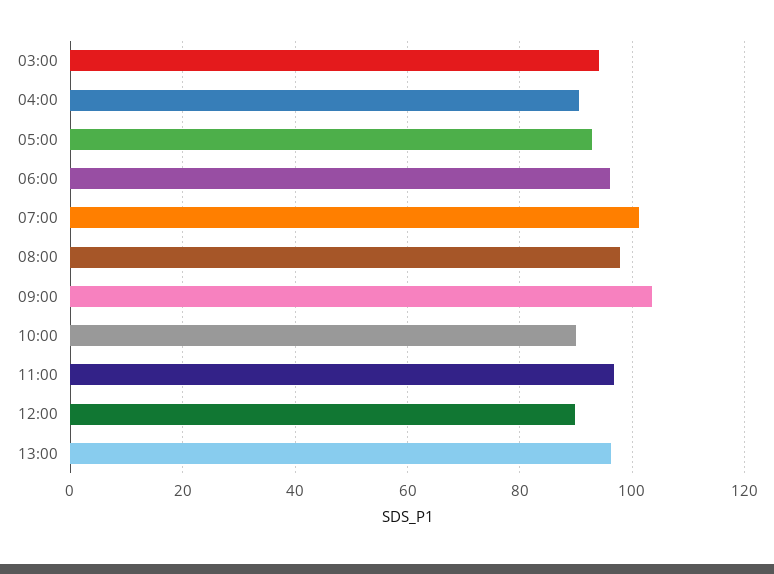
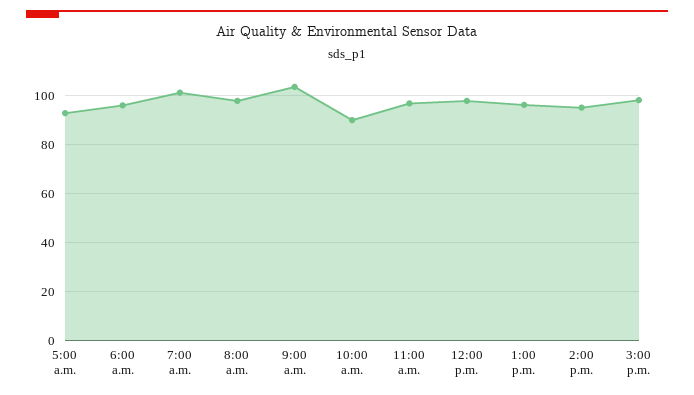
03:00: 94 -> none
04:00: 90 -> none
12:00: 90 -> 97.5
2:00 p.m.: none -> 95
3:00 p.m.: none -> 97.5

